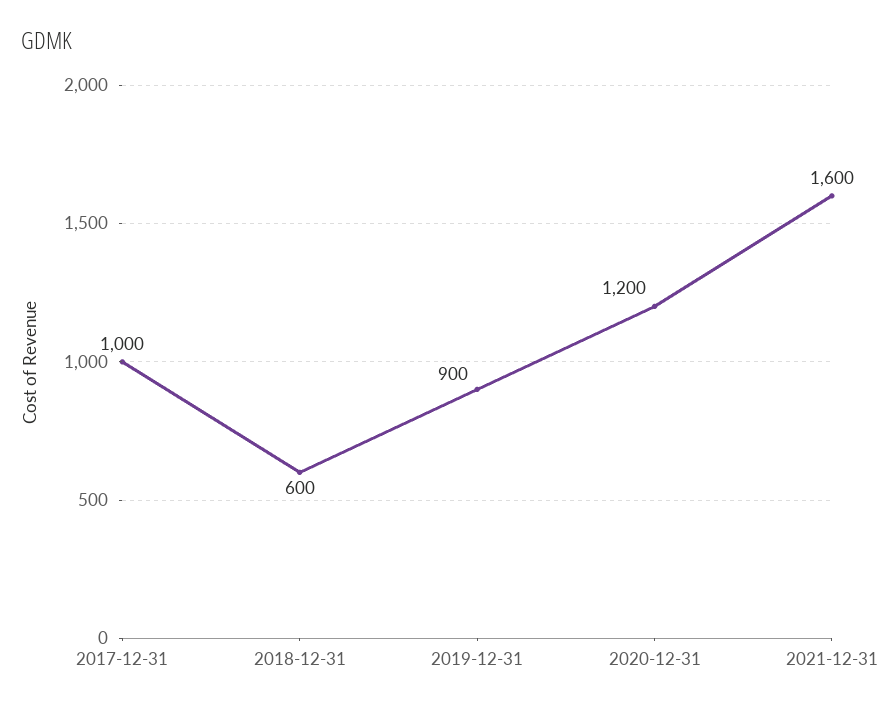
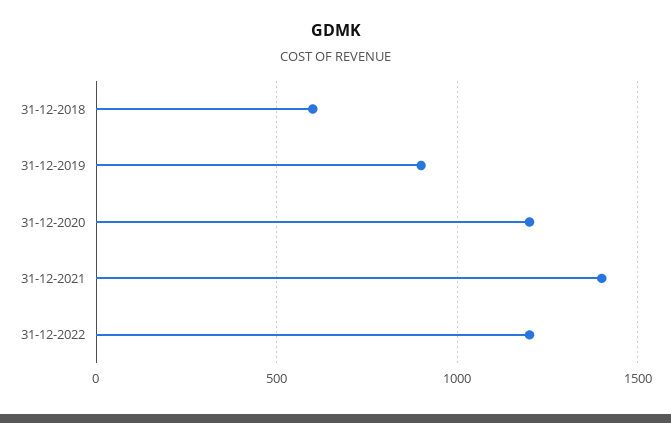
2017-12-31: 1000 -> none
2021-12-31: 1600 -> 1400
31-12-2022: none -> 1200

